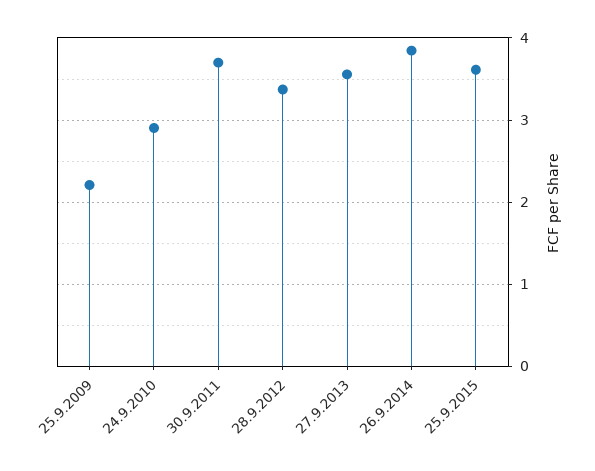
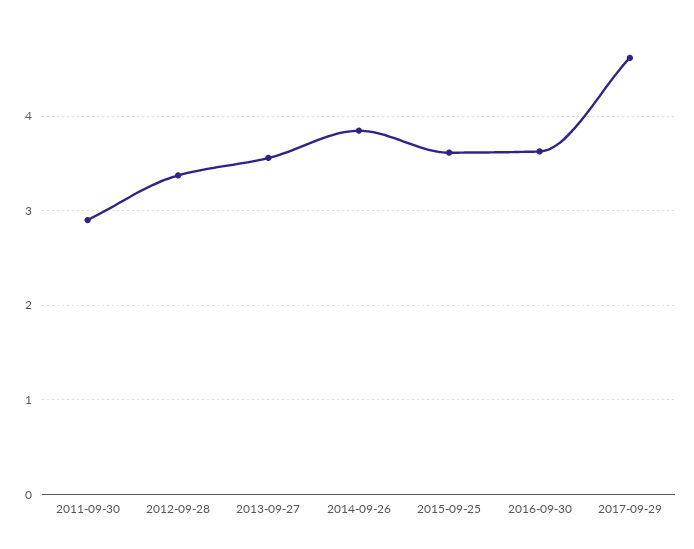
25.9.2009: 2.2 -> none
24.9.2010: 2.9 -> none
30.9.2011: 3.7 -> 2.9
2016-09-30: none -> 3.6
2017-09-29: none -> 4.6

